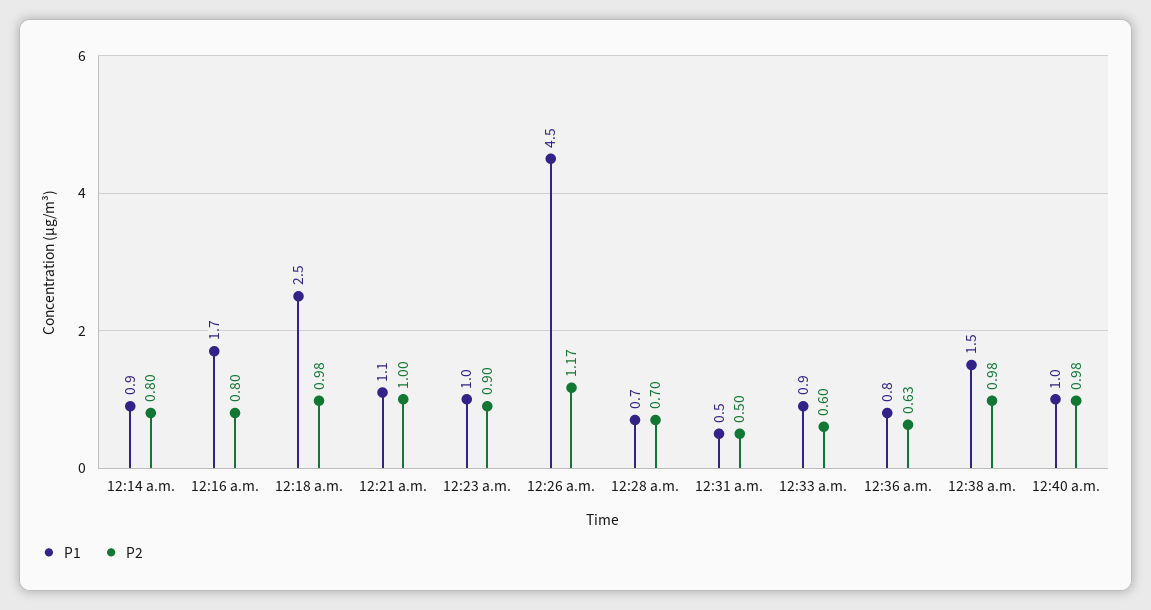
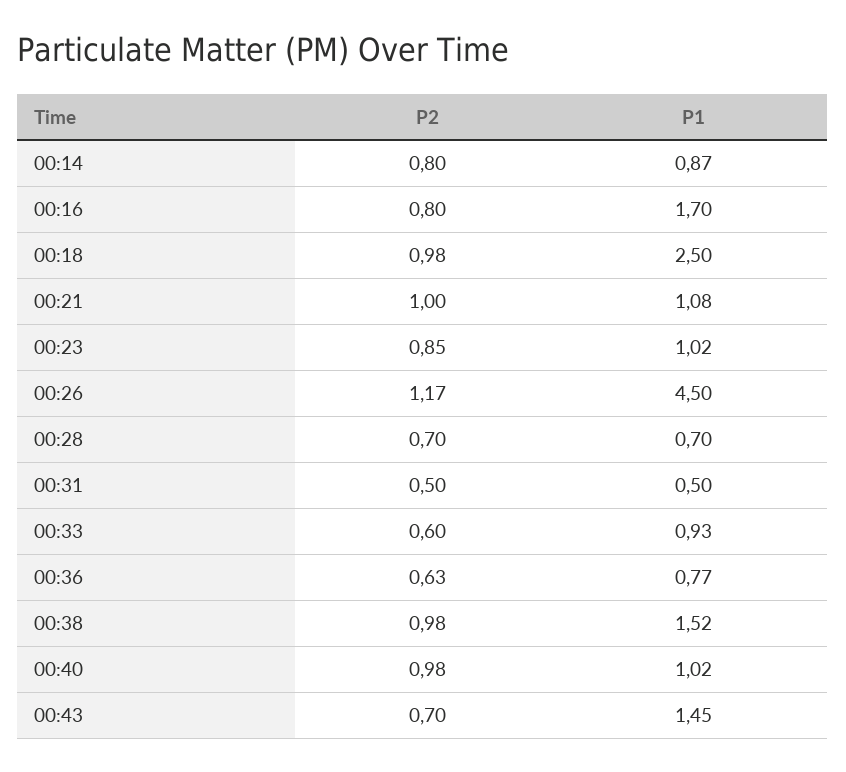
P2, 12:23 a.m.: 0.9 -> 0.85
P2, 00:43: none -> 0.7
P1, 00:43: none -> 1.45

